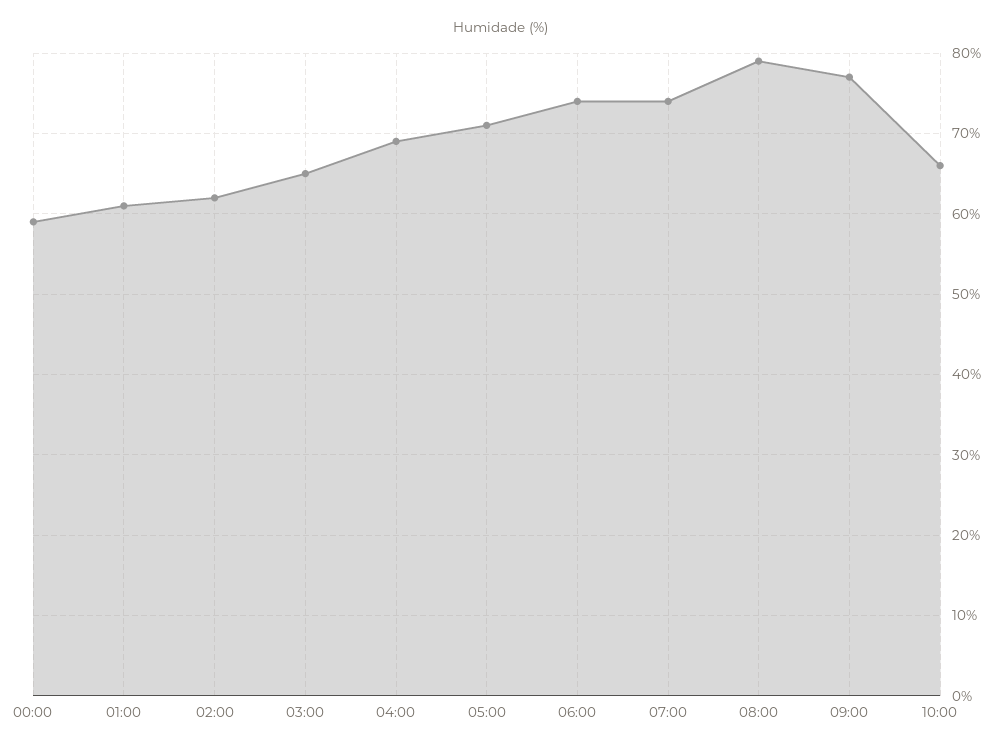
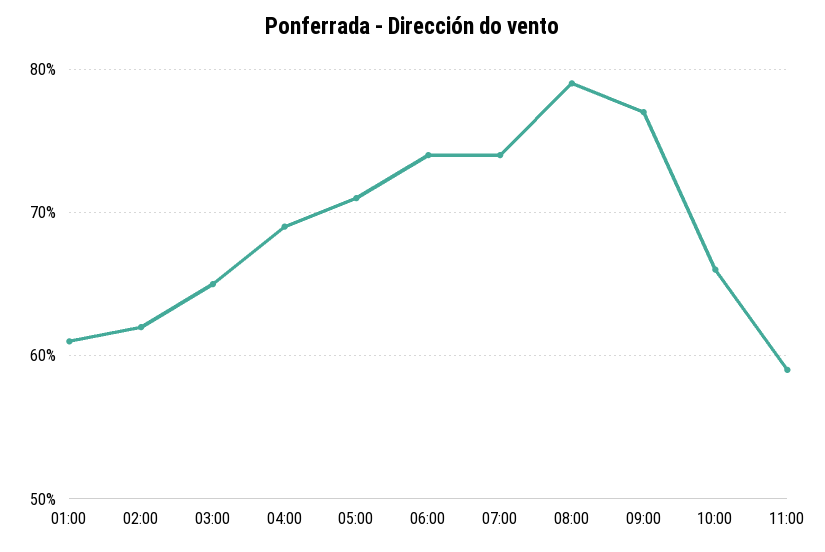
00:00: 59 -> none
11:00: none -> 59

